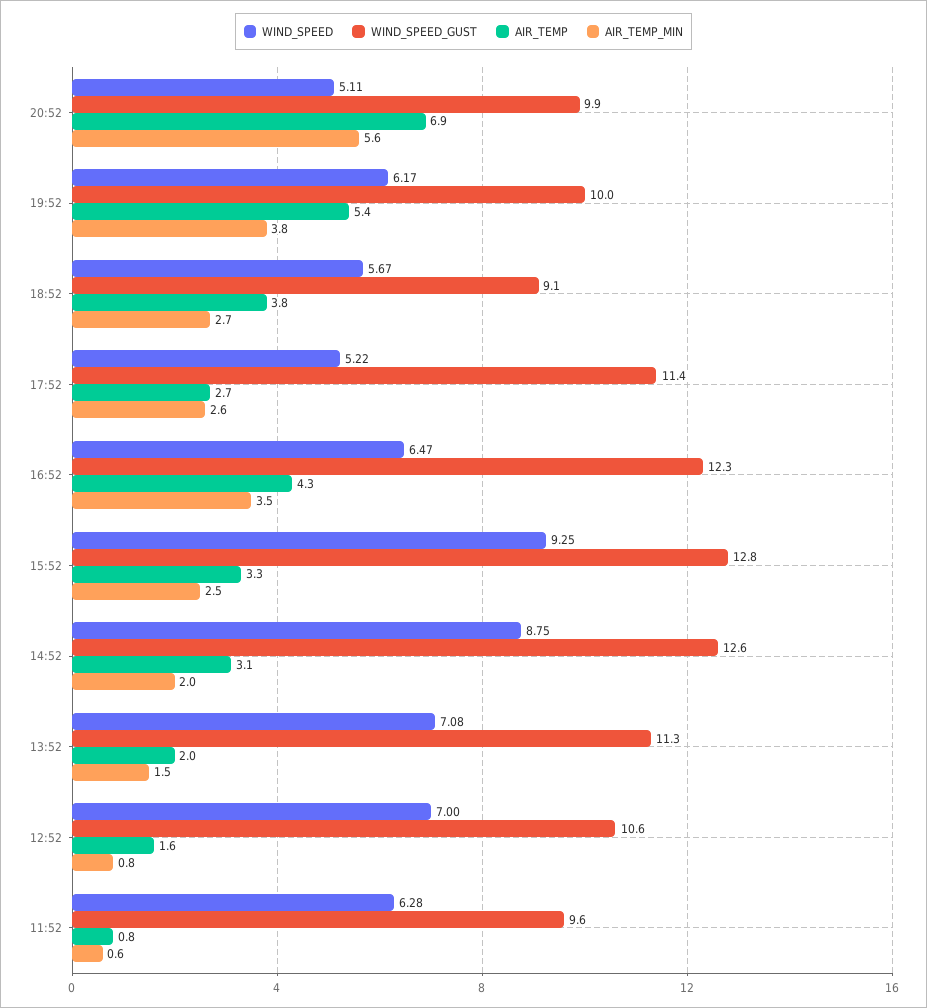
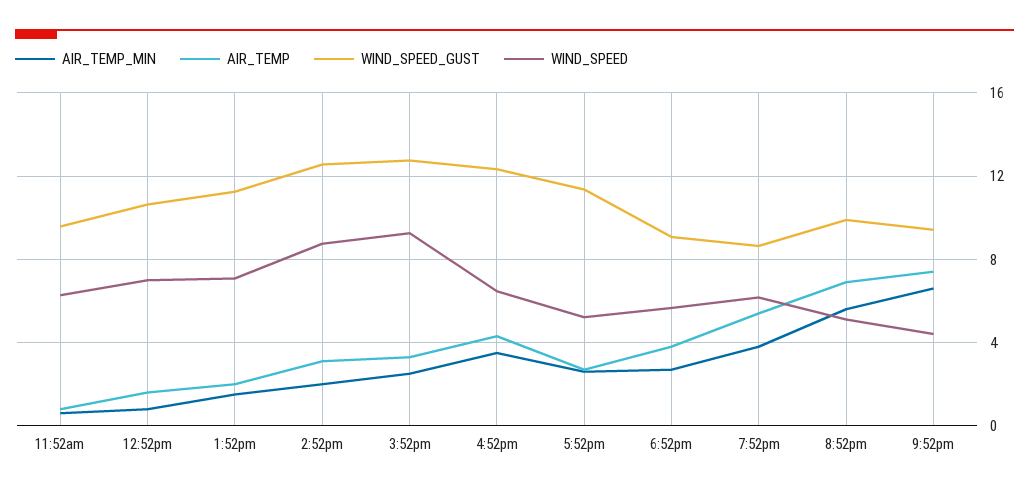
WIND_SPEED_GUST, 19:52: 10 -> 8.5
AIR_TEMP_MIN, 9:52pm: none -> 6.5
AIR_TEMP, 9:52pm: none -> 7.5
WIND_SPEED_GUST, 9:52pm: none -> 9.5
WIND_SPEED, 9:52pm: none -> 4.5

